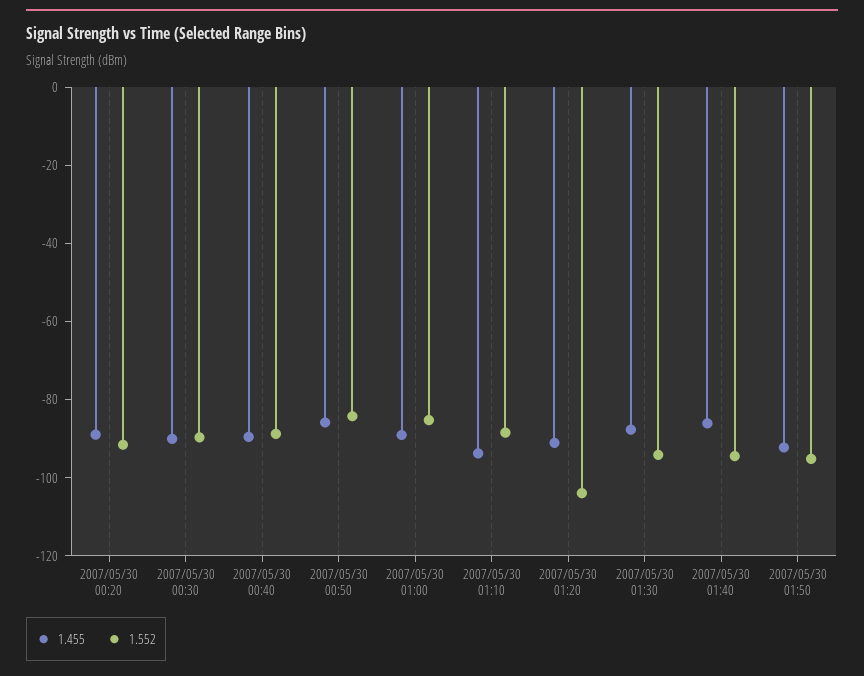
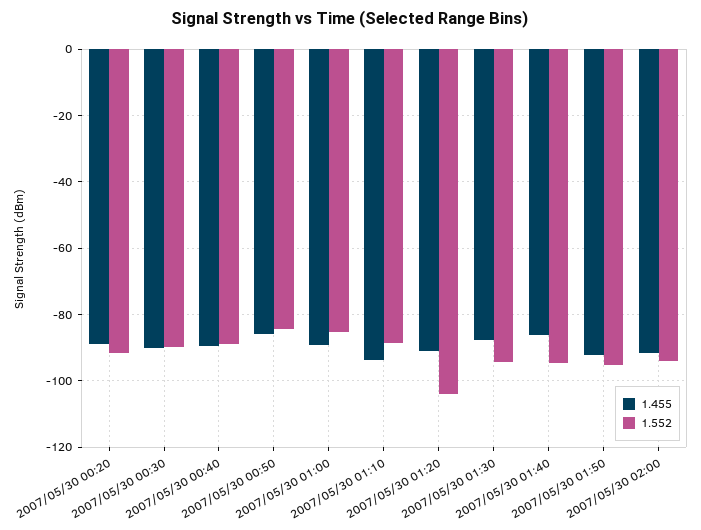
1.455, 2007/05/30 02:00: none -> -92
1.552, 2007/05/30 02:00: none -> -94

